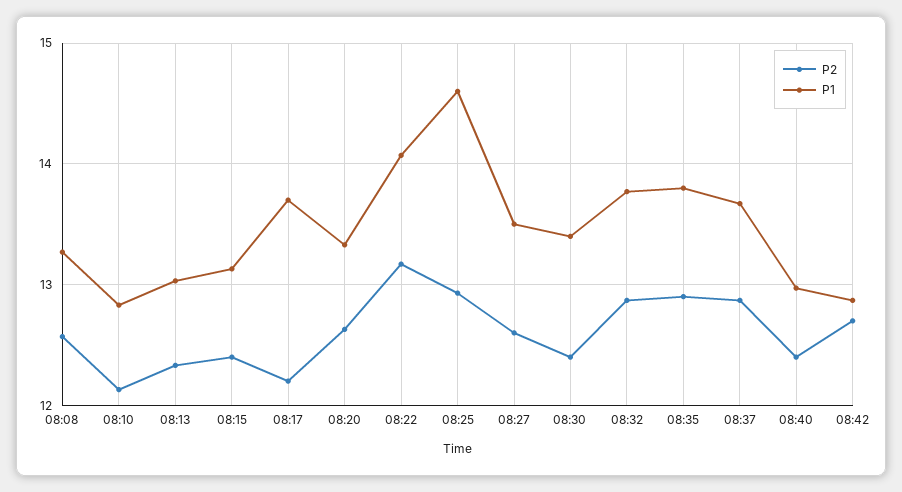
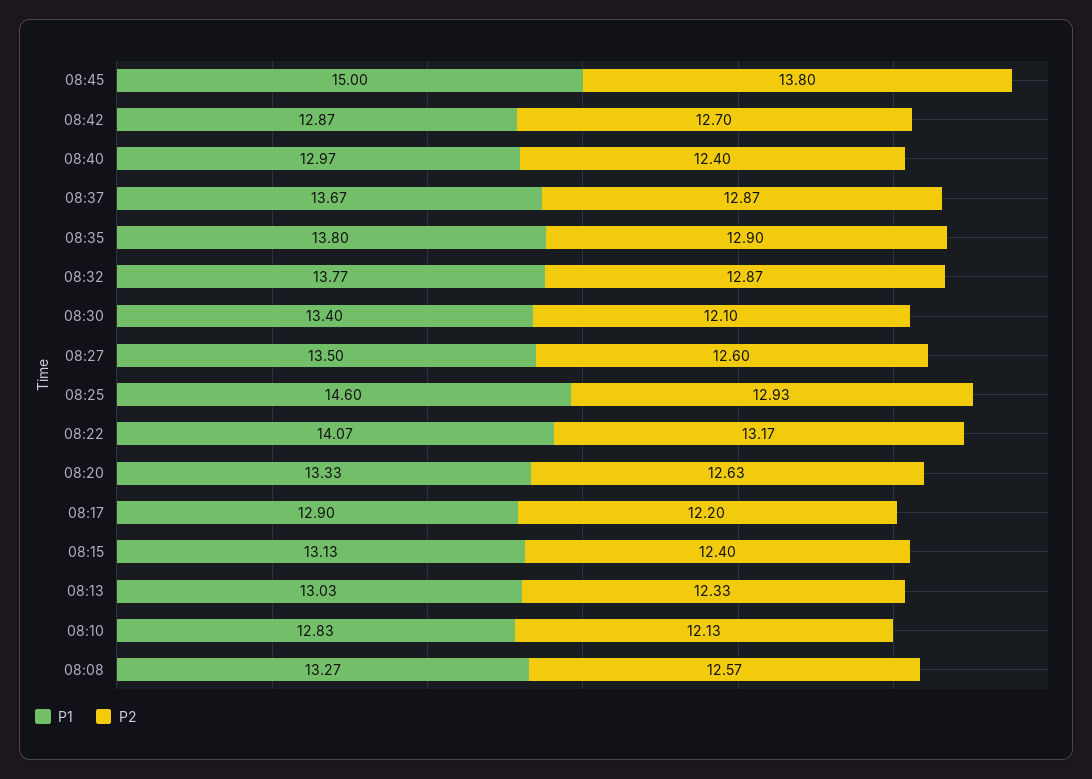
P1, 08:17: 13.7 -> 12.9
P2, 08:30: 12.4 -> 12.1
P1, 08:45: none -> 15
P2, 08:45: none -> 13.8

